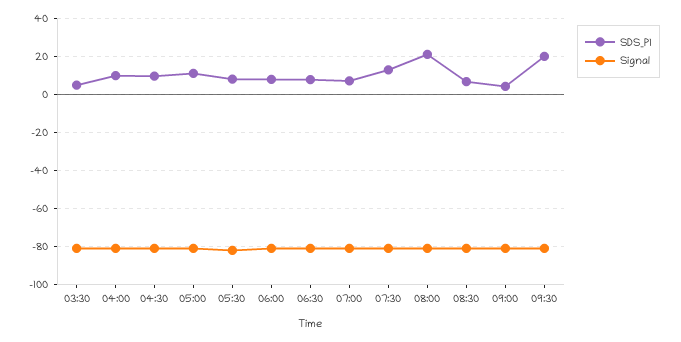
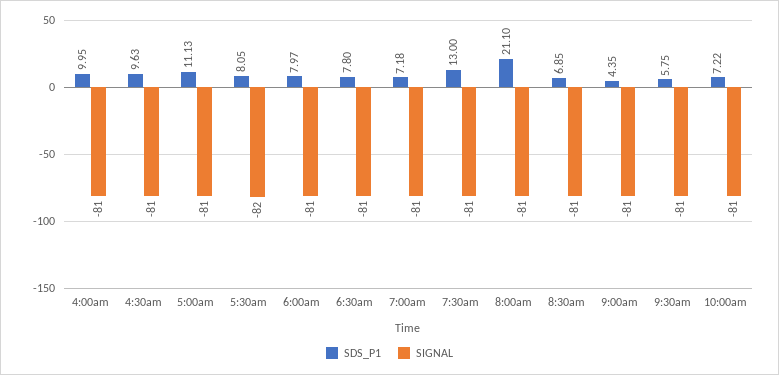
SDS_P1, 03:30: 5 -> none
Signal, 03:30: -80 -> none
SDS_P1, 09:30: 20 -> 5.75
SDS_P1, 10:00am: none -> 7.22
Signal, 10:00am: none -> -81

